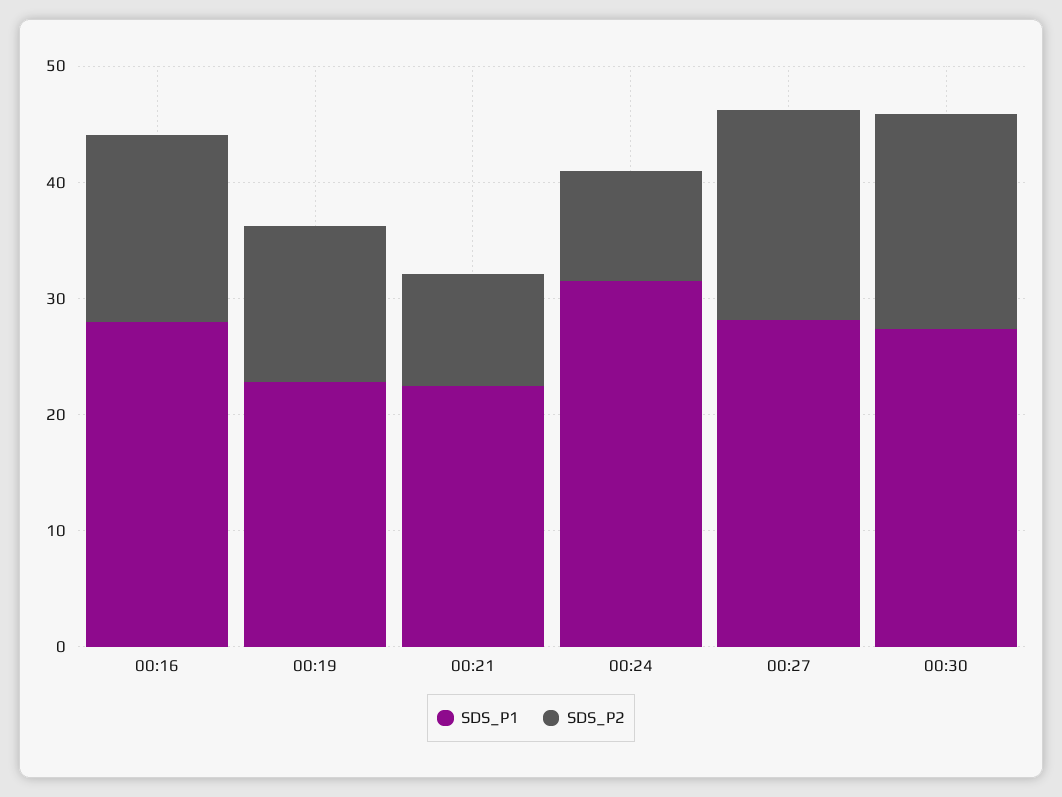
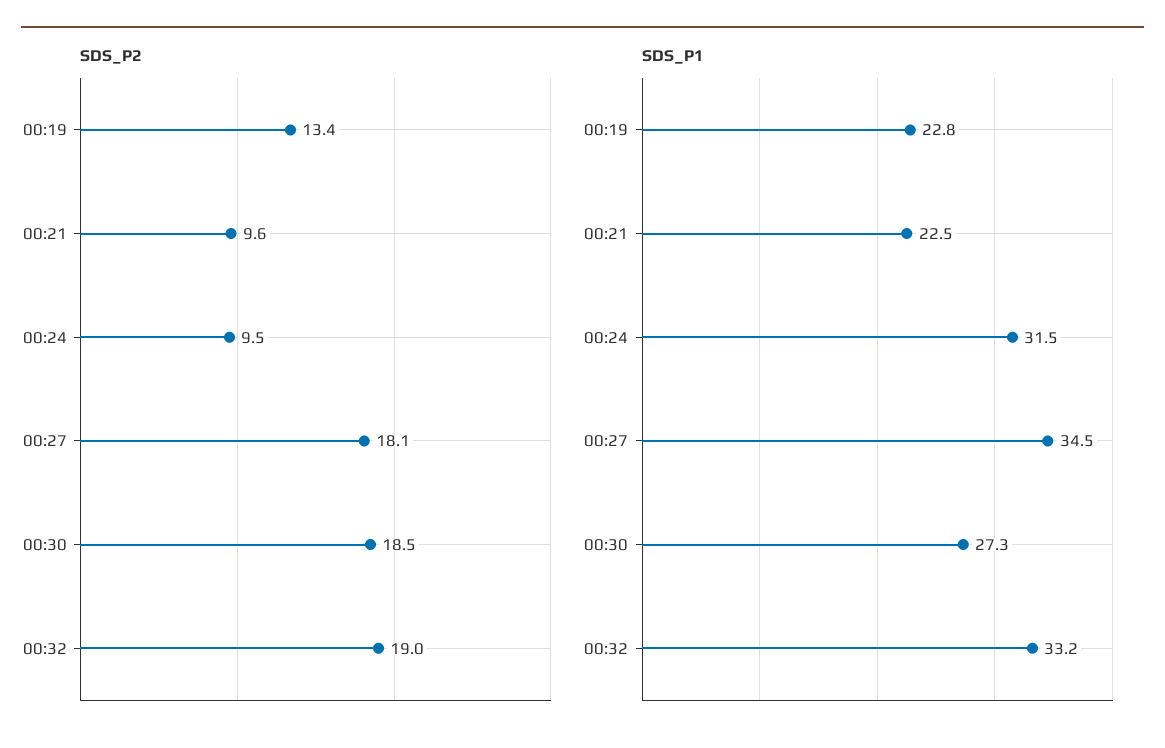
SDS_P1, 00:16: 28 -> none
SDS_P2, 00:16: 16 -> none
SDS_P1, 00:27: 28 -> 34.5
SDS_P2, 00:32: none -> 19
SDS_P1, 00:32: none -> 33.2

